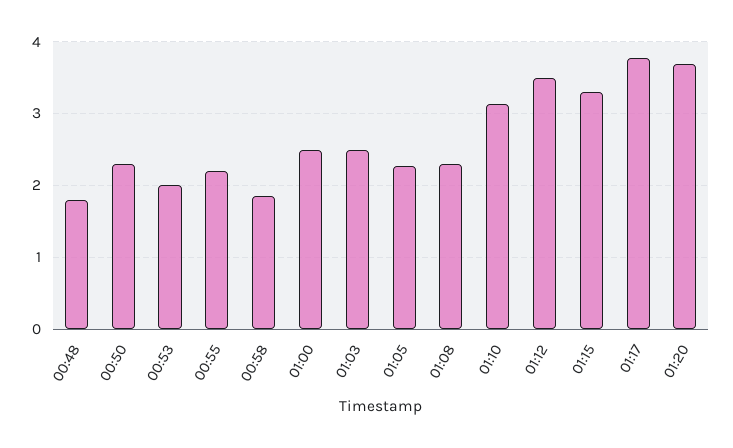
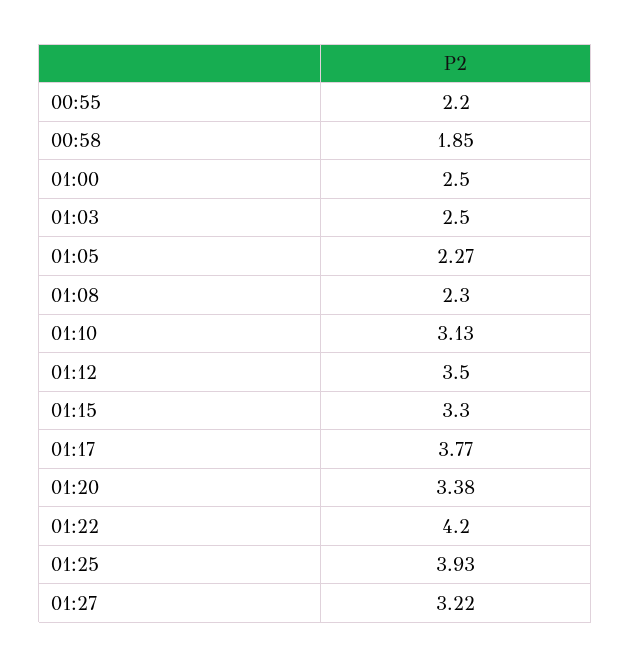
00:48: 1.8 -> none
00:50: 2.3 -> none
00:53: 2 -> none
01:20: 3.7 -> 3.38
01:22: none -> 4.2
01:25: none -> 3.93
01:27: none -> 3.22

